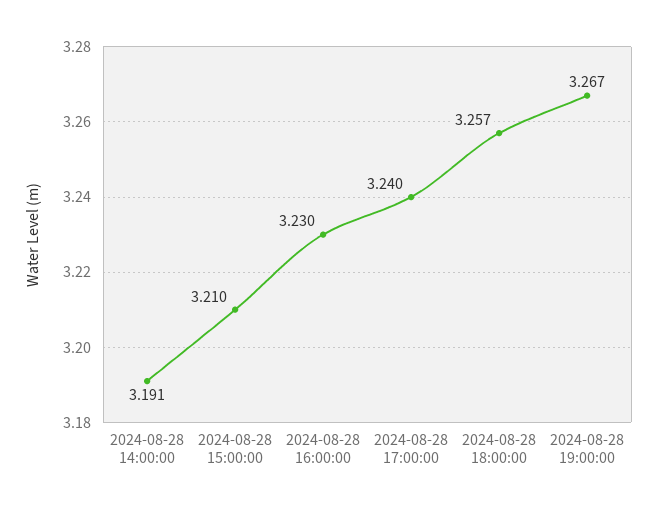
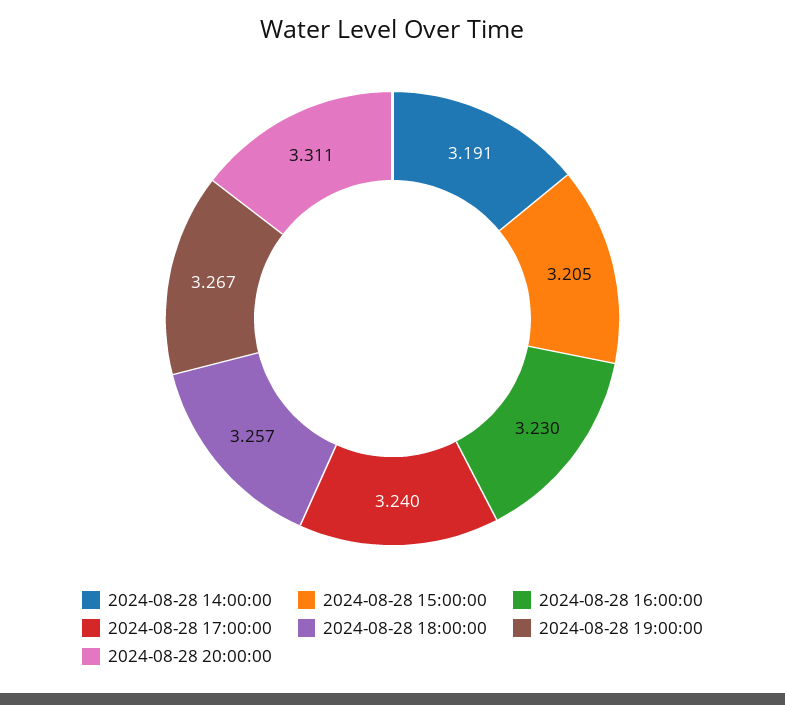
2024-08-28 15:00:00: 3.21 -> 3.205
2024-08-28 20:00:00: none -> 3.311

